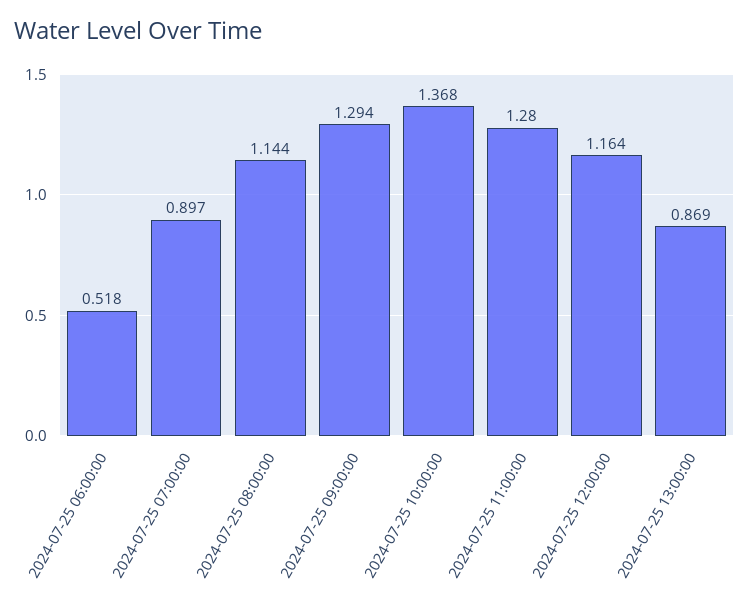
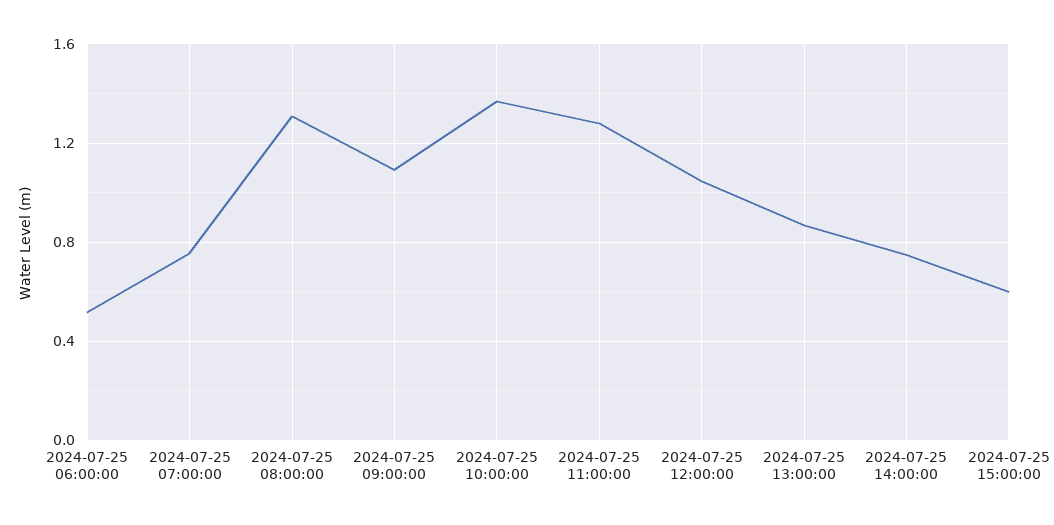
2024-07-25 07:00:00: 0.897 -> 0.75
2024-07-25 08:00:00: 1.144 -> 1.3
2024-07-25 09:00:00: 1.294 -> 1.1
2024-07-25 12:00:00: 1.164 -> 1.05
2024-07-25 14:00:00: none -> 0.75
2024-07-25 15:00:00: none -> 0.6

